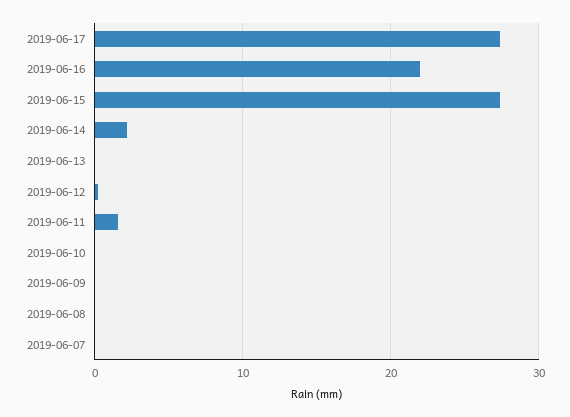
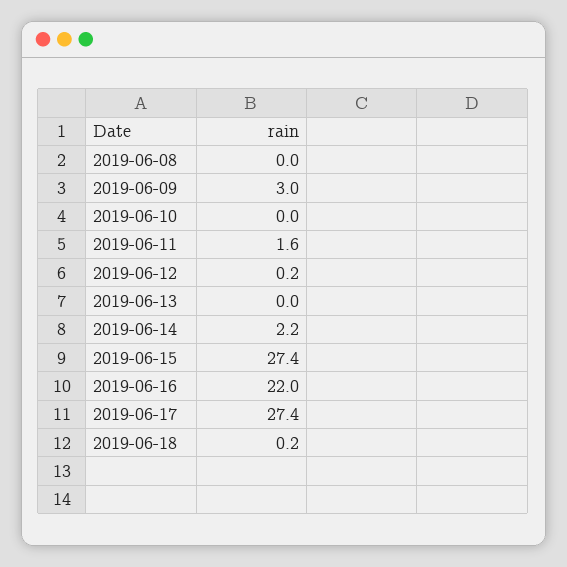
2019-06-09: 0 -> 3
2019-06-07: 0 -> none
2019-06-18: none -> 0.2

